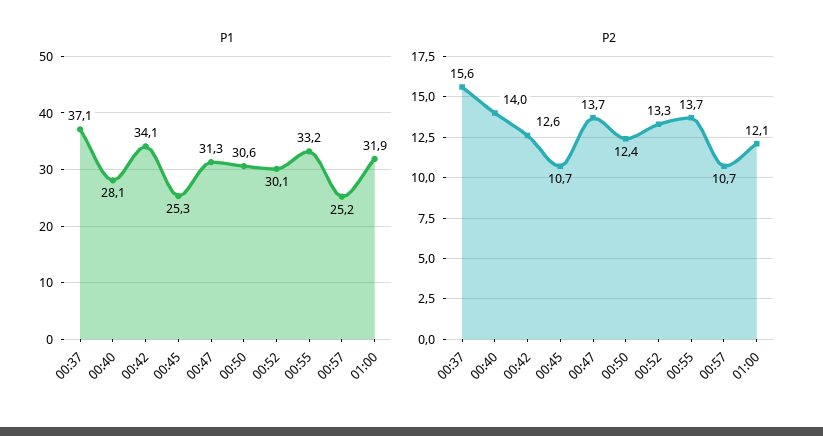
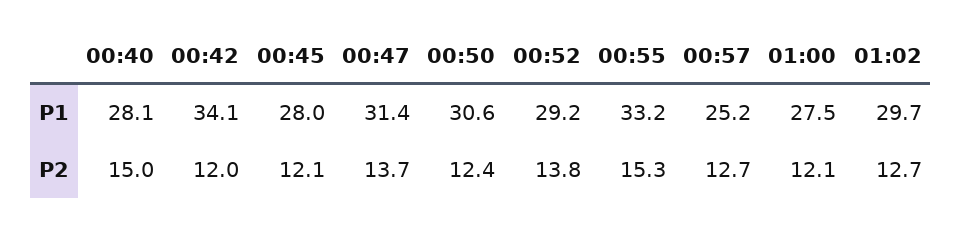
P1, 00:37: 37.1 -> none
P1, 00:45: 25.3 -> 28
P1, 00:47: 31.3 -> 31.4
P1, 00:52: 30.1 -> 29.2
P1, 01:00: 31.9 -> 27.5
P2, 00:37: 15.6 -> none
P2, 00:40: 14 -> 15
P2, 00:42: 12.6 -> 12
P2, 00:45: 10.7 -> 12.1
P2, 00:52: 13.3 -> 13.8
P2, 00:55: 13.7 -> 15.3
P2, 00:57: 10.7 -> 12.7
P1, 01:02: none -> 29.7
P2, 01:02: none -> 12.7

